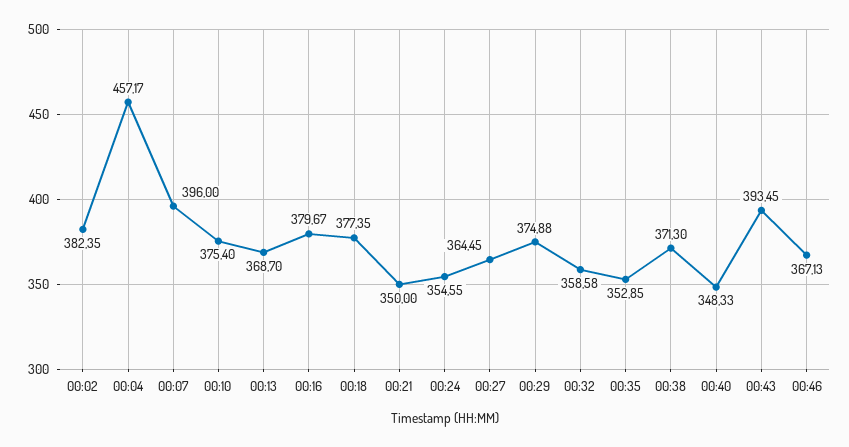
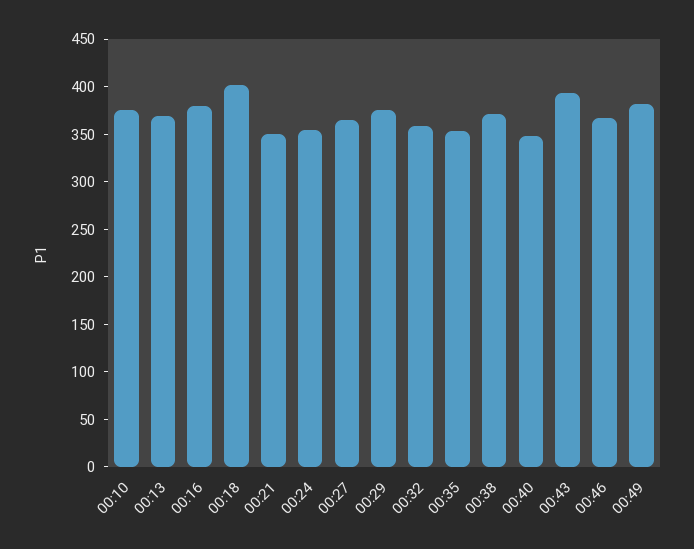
00:02: 382.35 -> none
00:04: 457.17 -> none
00:07: 396 -> none
00:18: 377.35 -> 400
00:49: none -> 380

